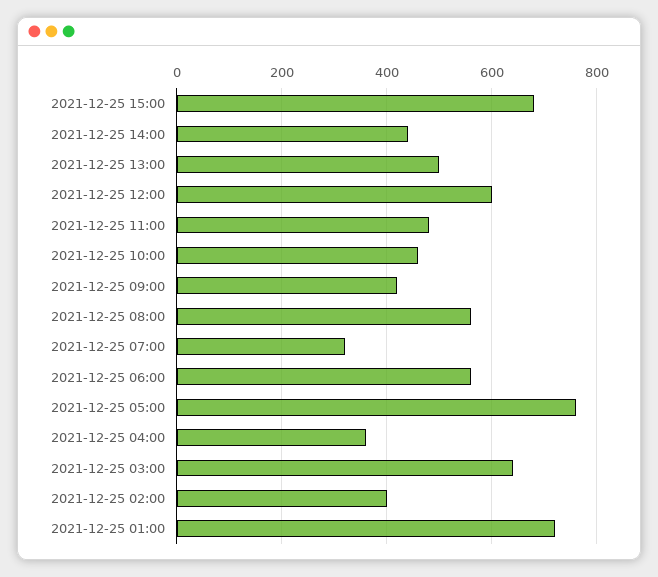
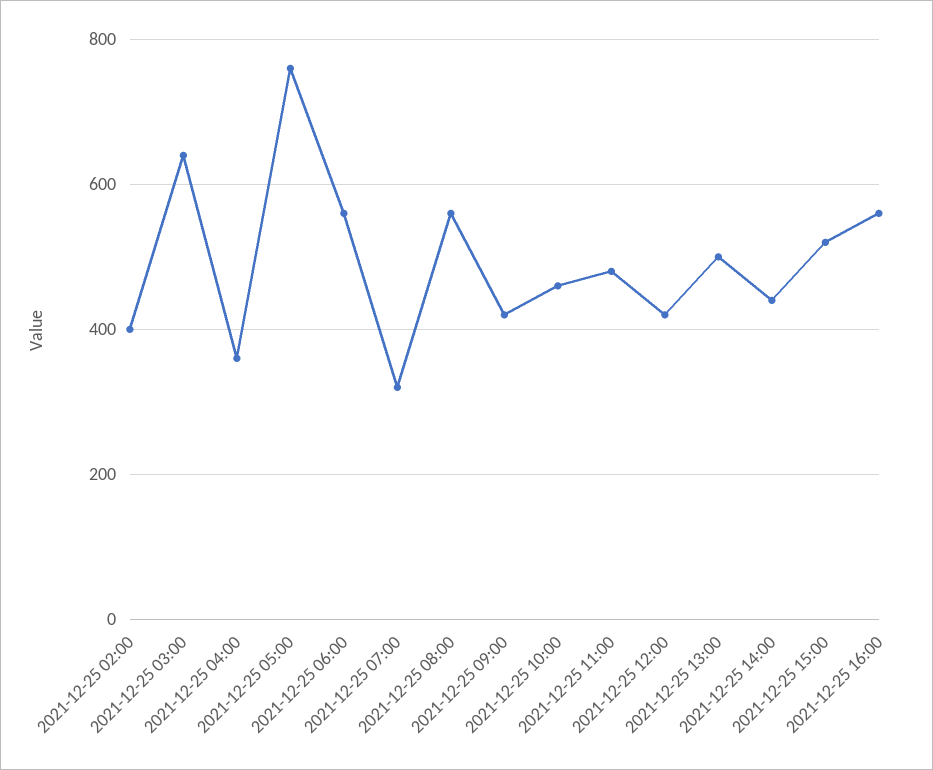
2021-12-25 15:00: 680 -> 520
2021-12-25 12:00: 600 -> 420
2021-12-25 01:00: 720 -> none
2021-12-25 16:00: none -> 560

